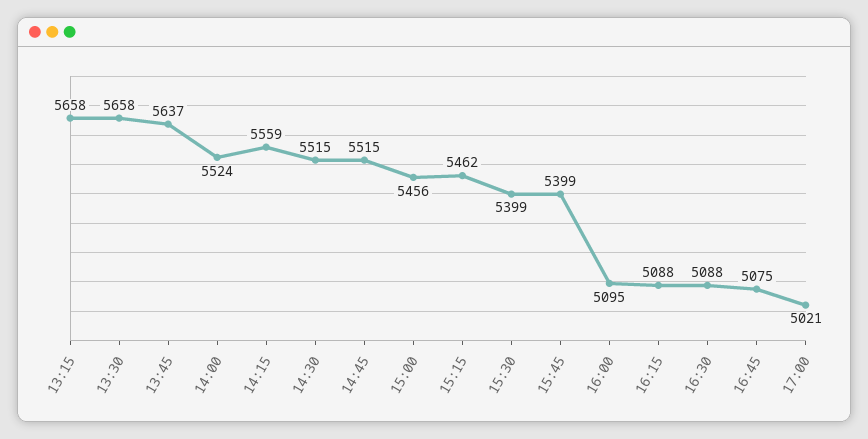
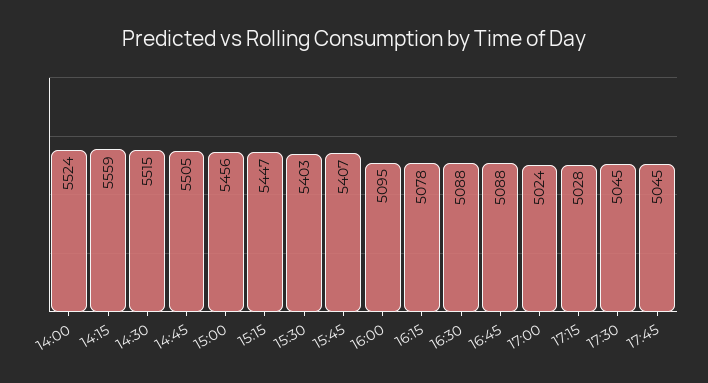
13:15: 5658 -> none
13:30: 5658 -> none
13:45: 5637 -> none
14:45: 5515 -> 5505
15:15: 5462 -> 5447
15:30: 5399 -> 5403
15:45: 5399 -> 5407
16:15: 5088 -> 5078
16:45: 5075 -> 5088
17:00: 5021 -> 5024
17:15: none -> 5028
17:30: none -> 5045
17:45: none -> 5045

